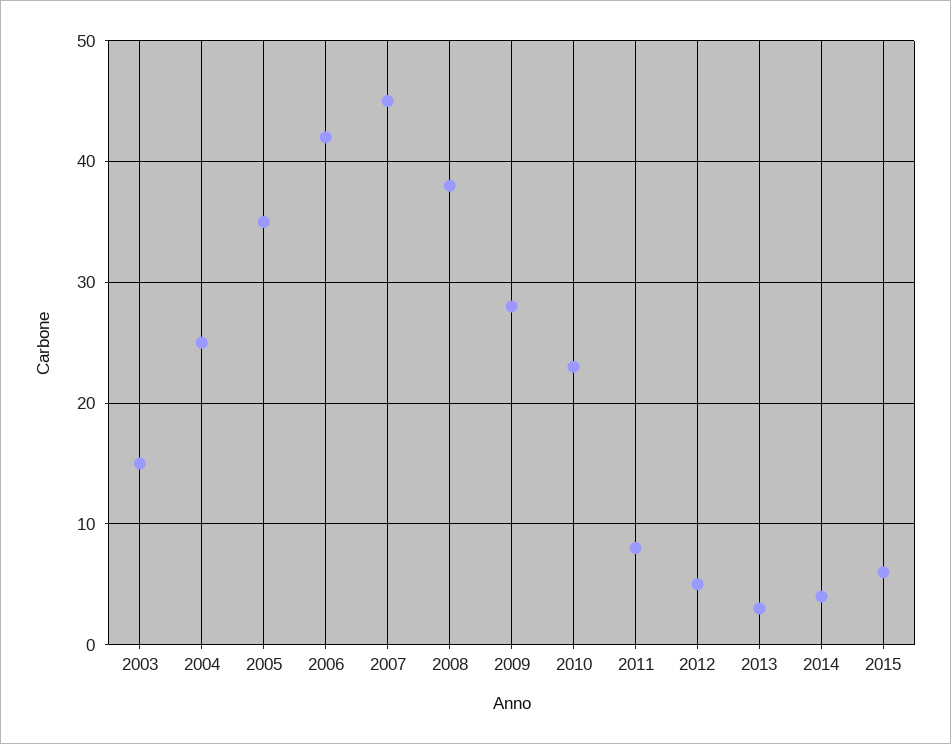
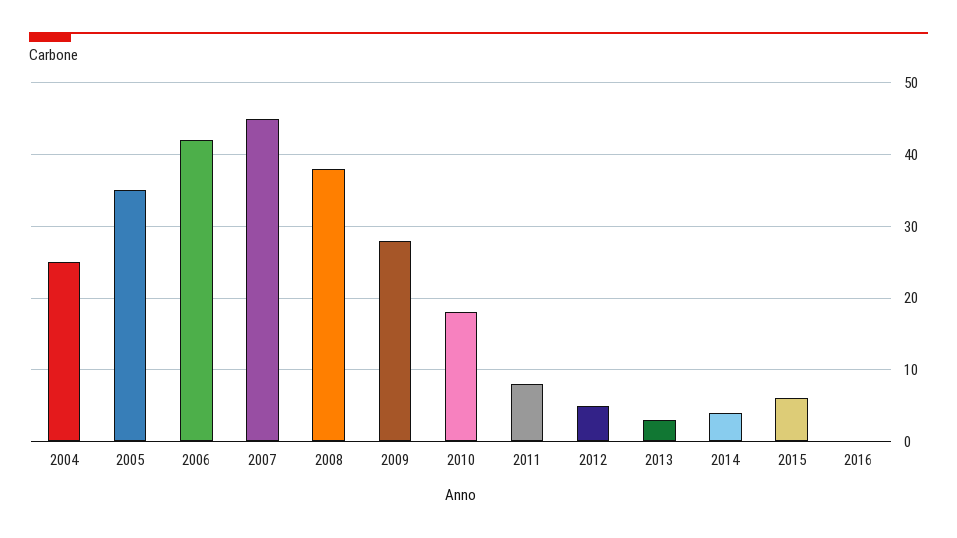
2003: 15 -> none
2010: 23 -> 18
2016: none -> 0

